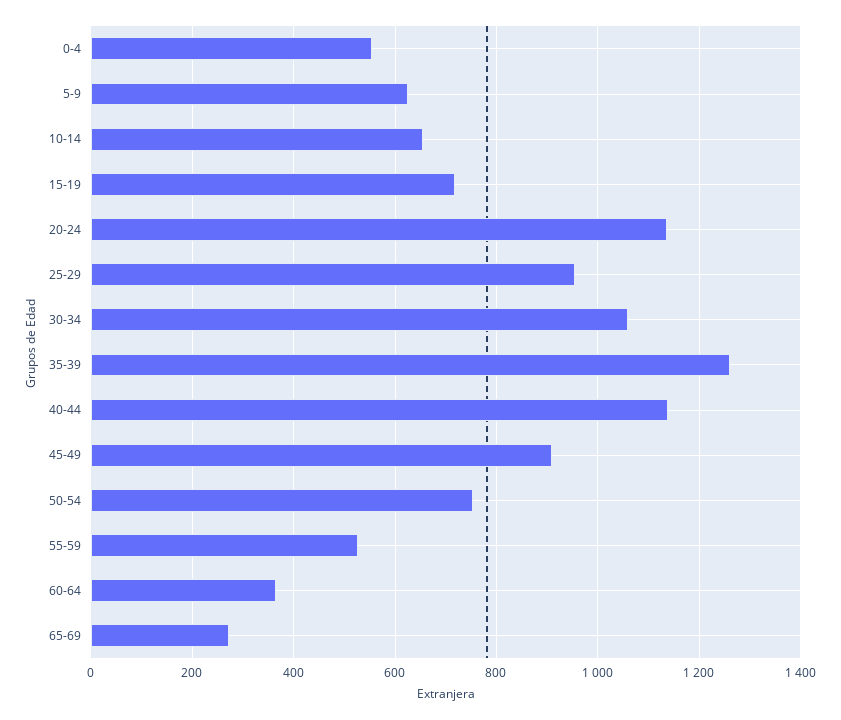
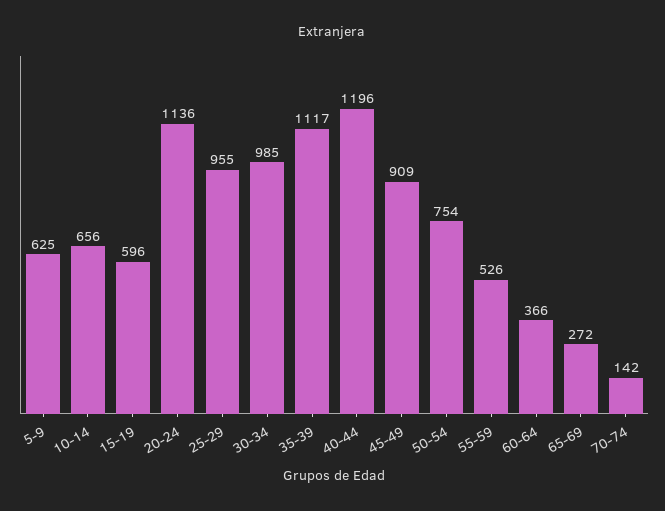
0-4: 560 -> none
15-19: 720 -> 596
30-34: 1060 -> 985
35-39: 1260 -> 1117
40-44: 1140 -> 1196
70-74: none -> 142

